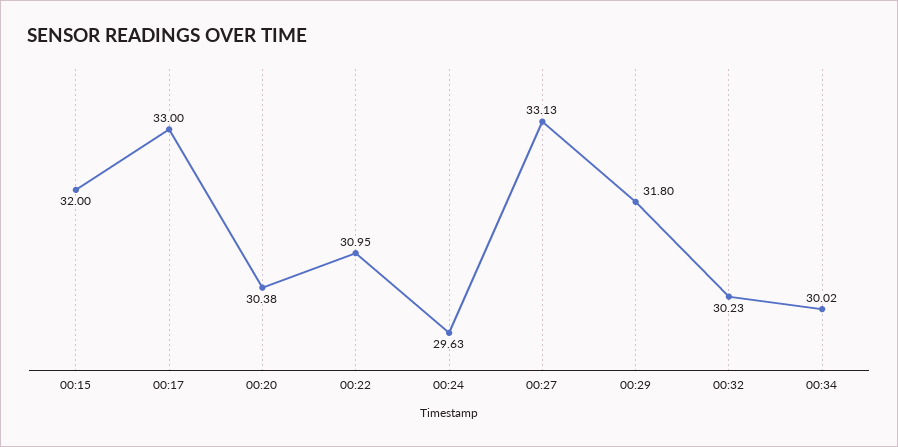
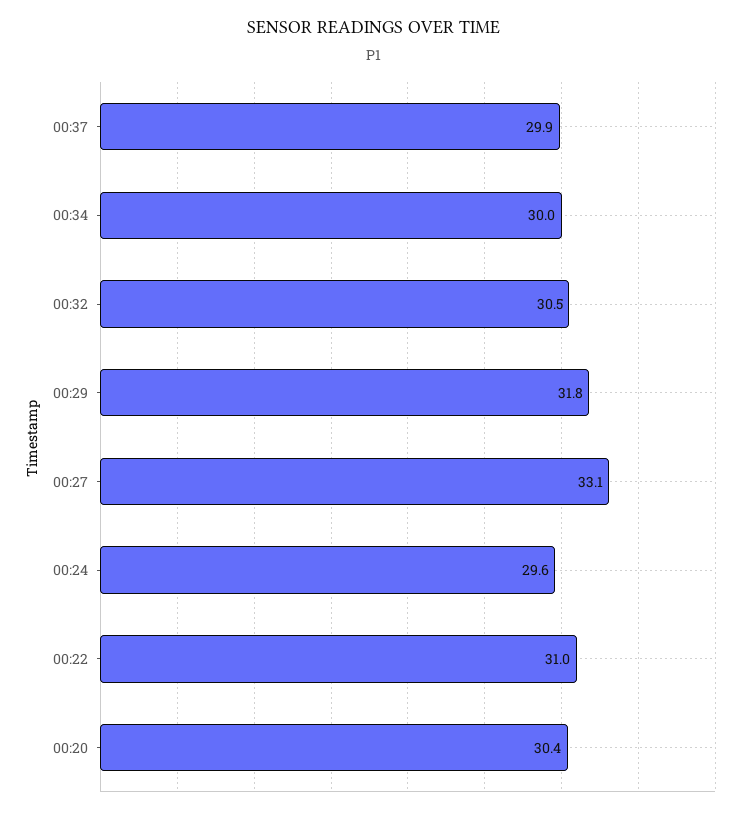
00:15: 32 -> none
00:17: 33 -> none
00:32: 30.23 -> 30.5
00:37: none -> 29.9

